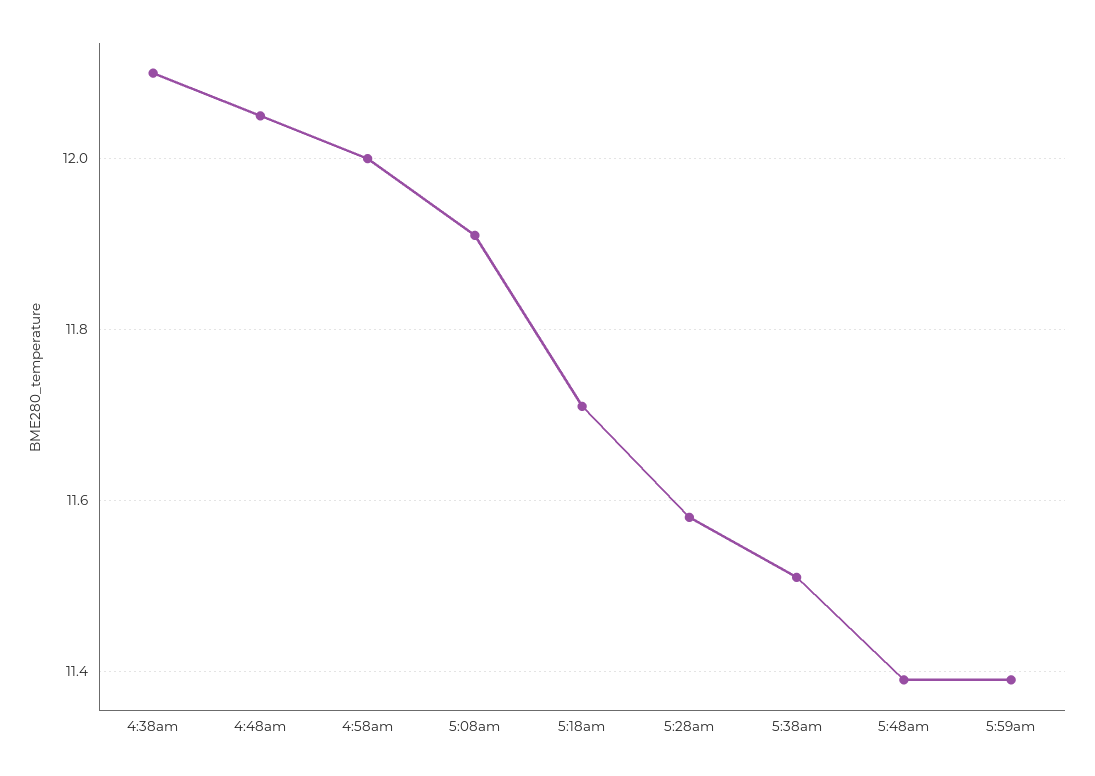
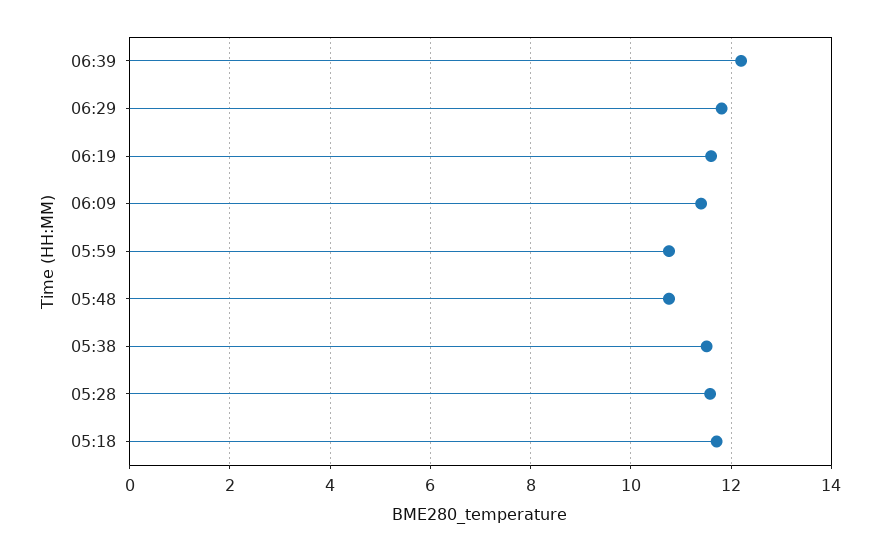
4:38am: 12.1 -> none
4:48am: 12.05 -> none
4:58am: 12 -> none
5:08am: 11.9 -> none
5:48am: 11.4 -> 10.8
5:59am: 11.4 -> 10.8
06:39: none -> 12.2
06:29: none -> 11.8
06:19: none -> 11.6
06:09: none -> 11.4

